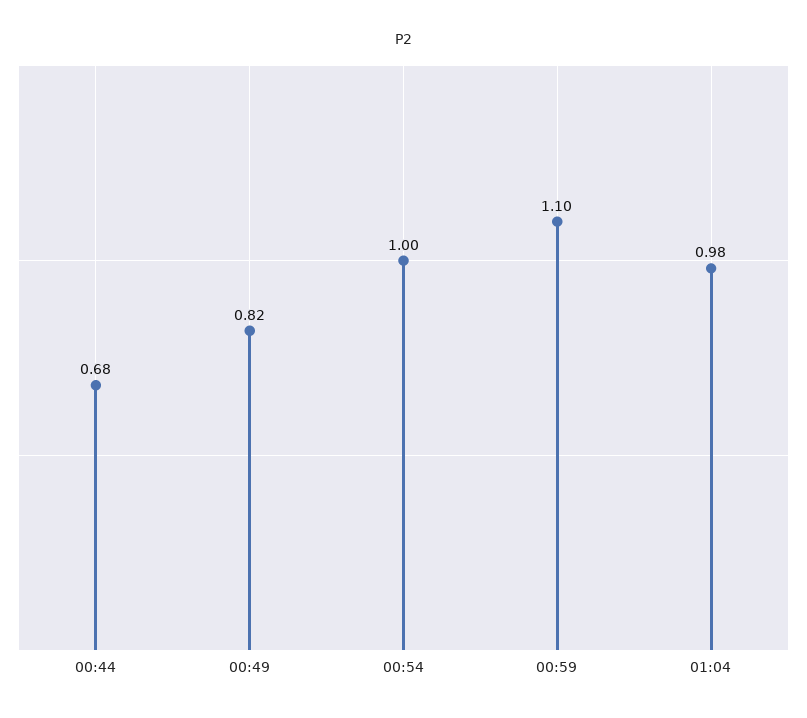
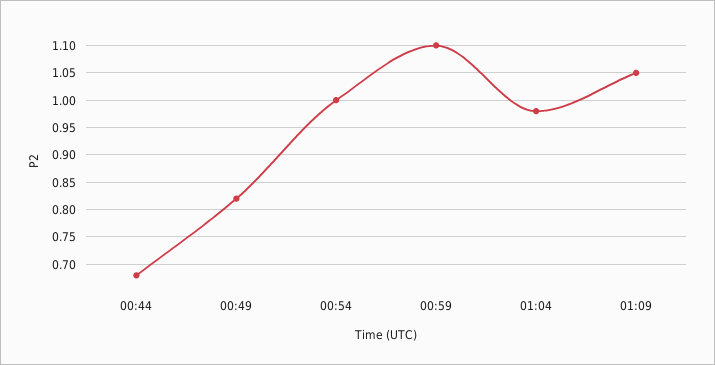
01:09: none -> 1.05

